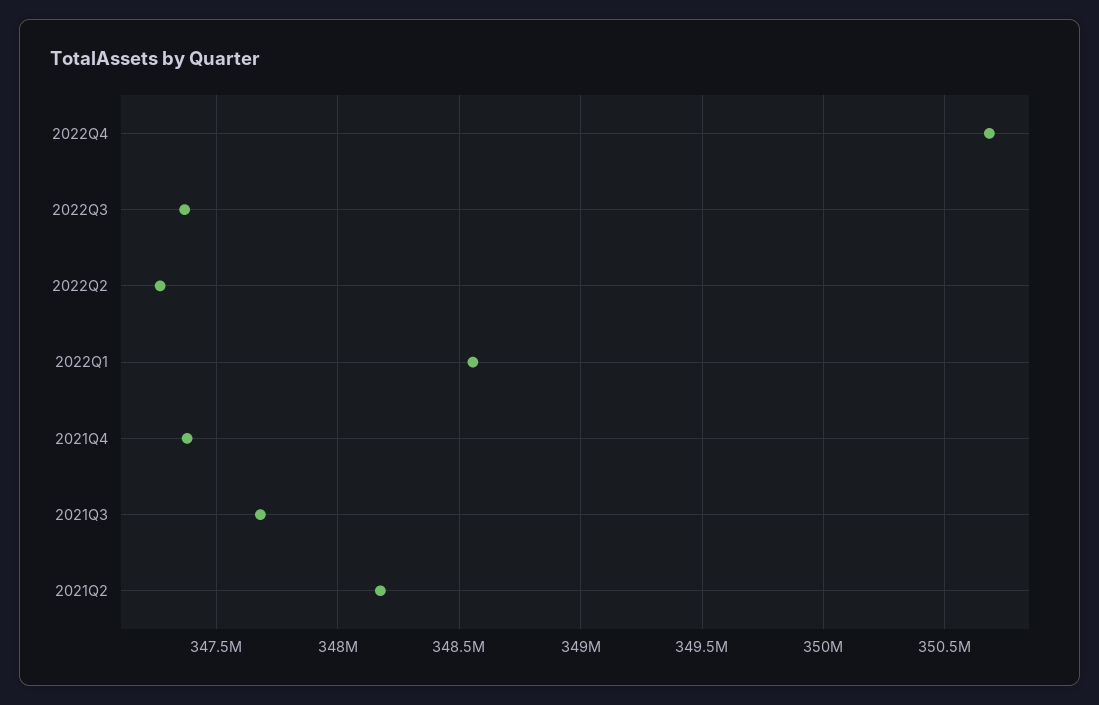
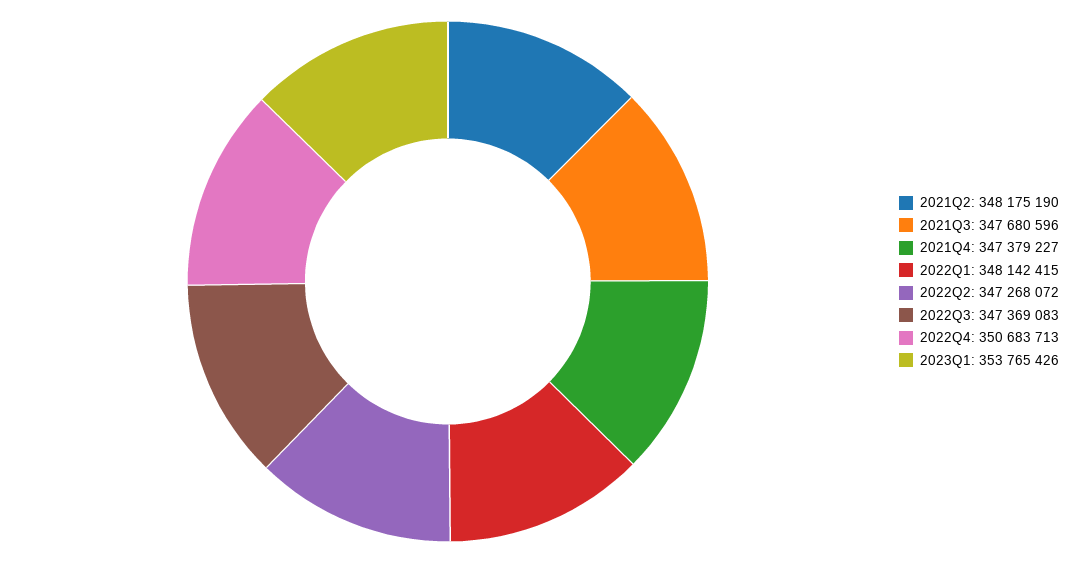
2022Q1: 348550000 -> 348142415
2023Q1: none -> 353765426

